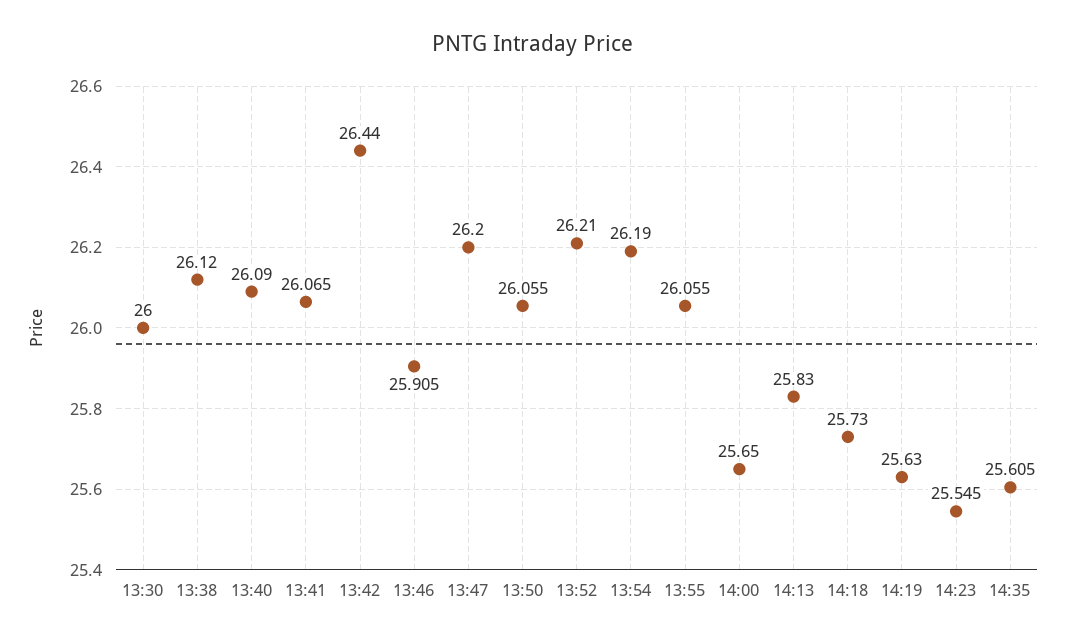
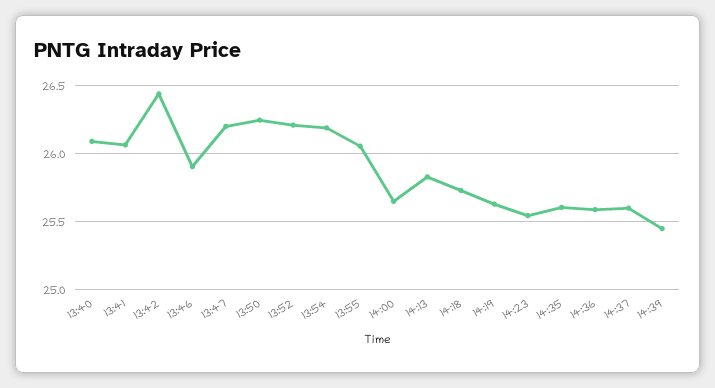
13:30: 26 -> none
13:38: 26.12 -> none
13:50: 26.055 -> 26.25
14:36: none -> 25.6
14:37: none -> 25.6
14:39: none -> 25.45

